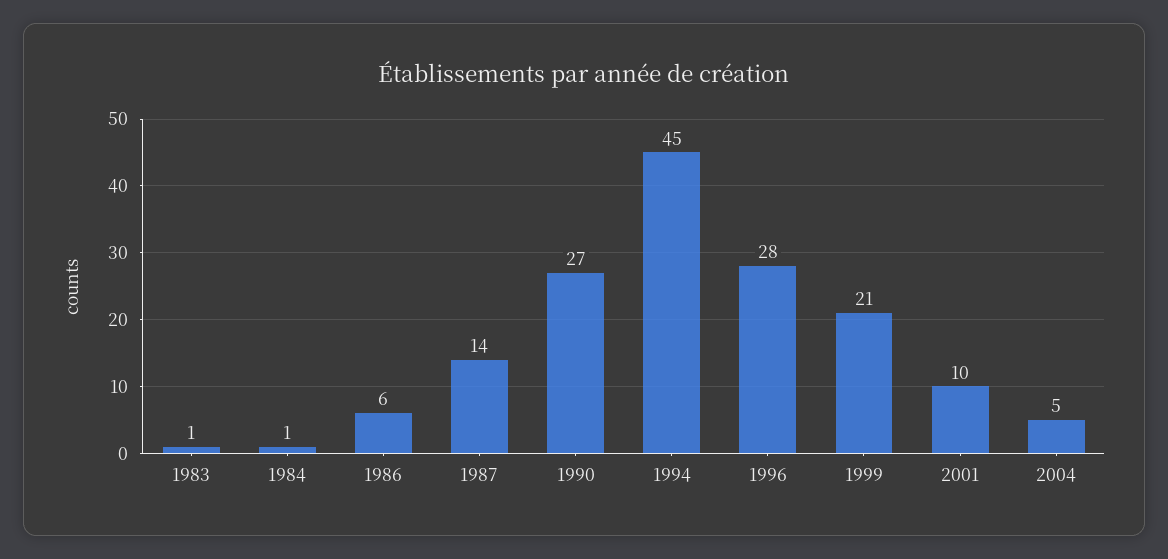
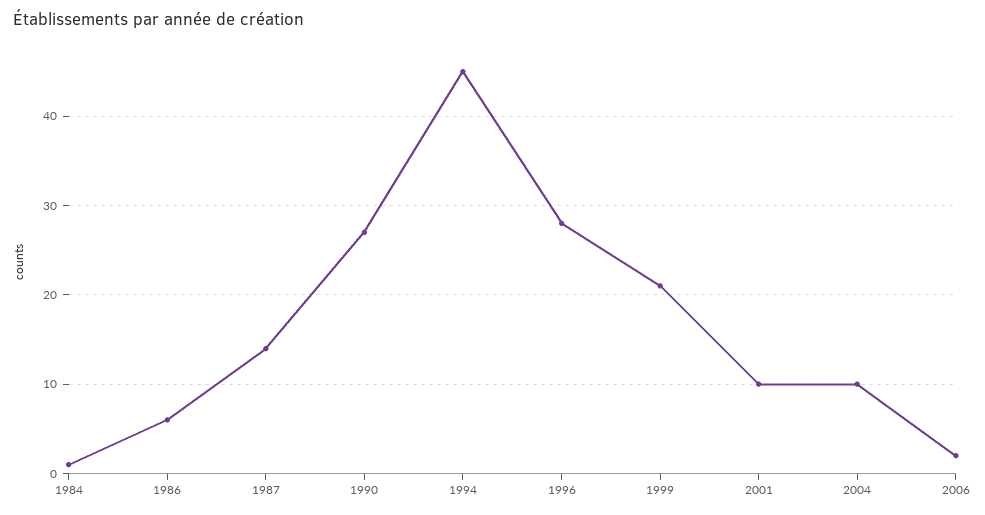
1983: 1 -> none
2004: 5 -> 10
2006: none -> 2

